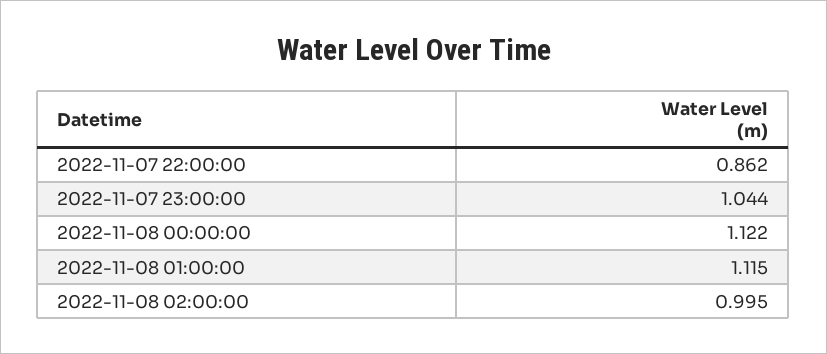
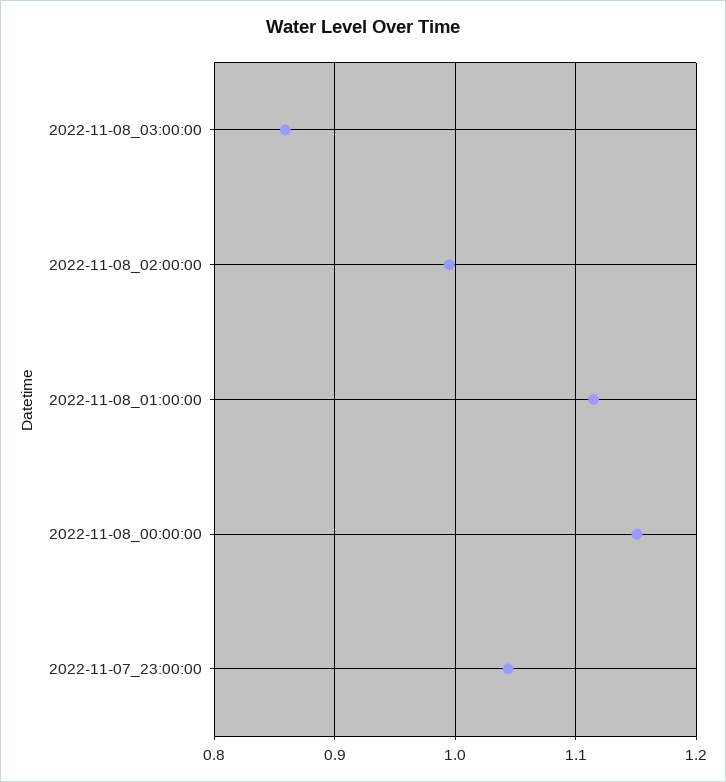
2022-11-07 22:00:00: 0.862 -> none
2022-11-08 00:00:00: 1.122 -> 1.15
2022-11-08_03:00:00: none -> 0.86

